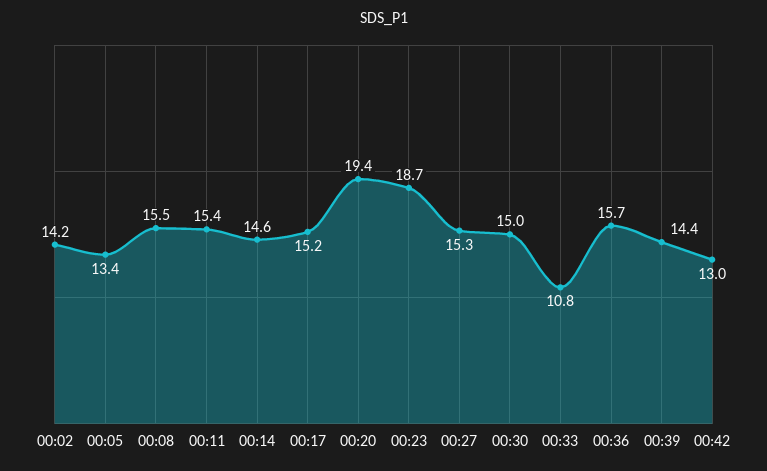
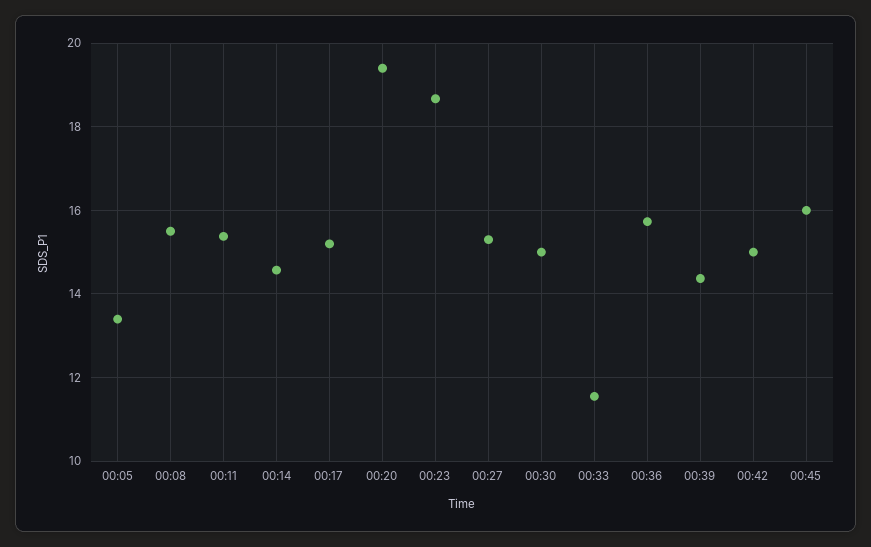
00:02: 14.2 -> none
00:33: 10.8 -> 11.6
00:42: 13 -> 15
00:45: none -> 16

